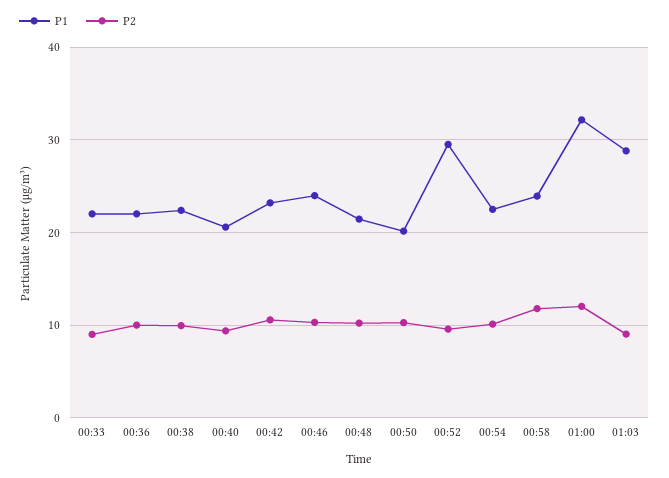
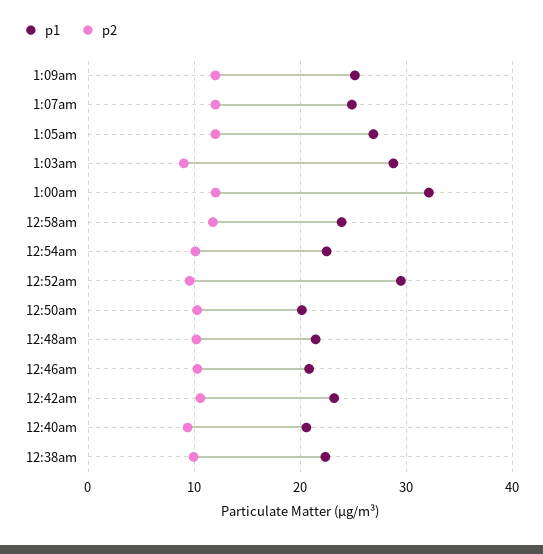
P1, 00:33: 22 -> none
P2, 00:33: 9 -> none
P1, 00:36: 22 -> none
P2, 00:36: 10 -> none
P1, 00:46: 24 -> 21
P1, 1:09am: none -> 25
P2, 1:09am: none -> 12
P1, 1:07am: none -> 25
P2, 1:07am: none -> 12
P1, 1:05am: none -> 27
P2, 1:05am: none -> 12

